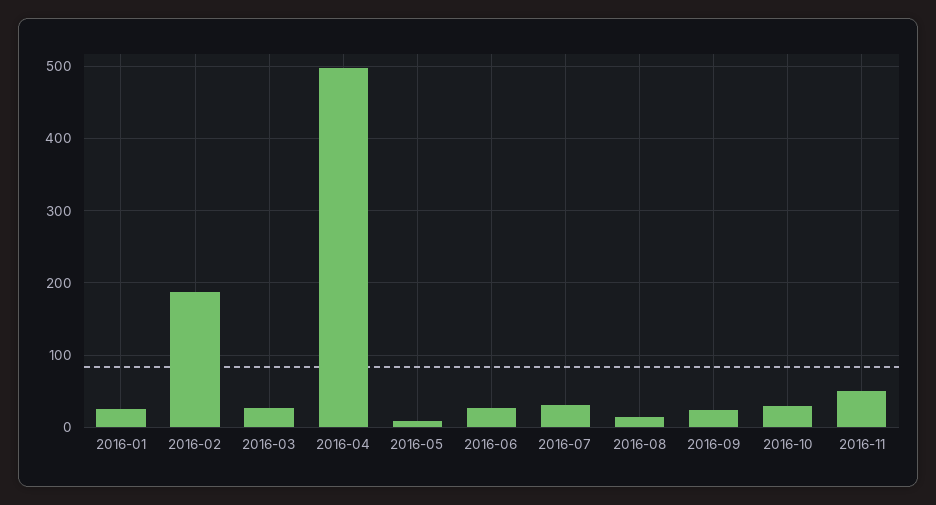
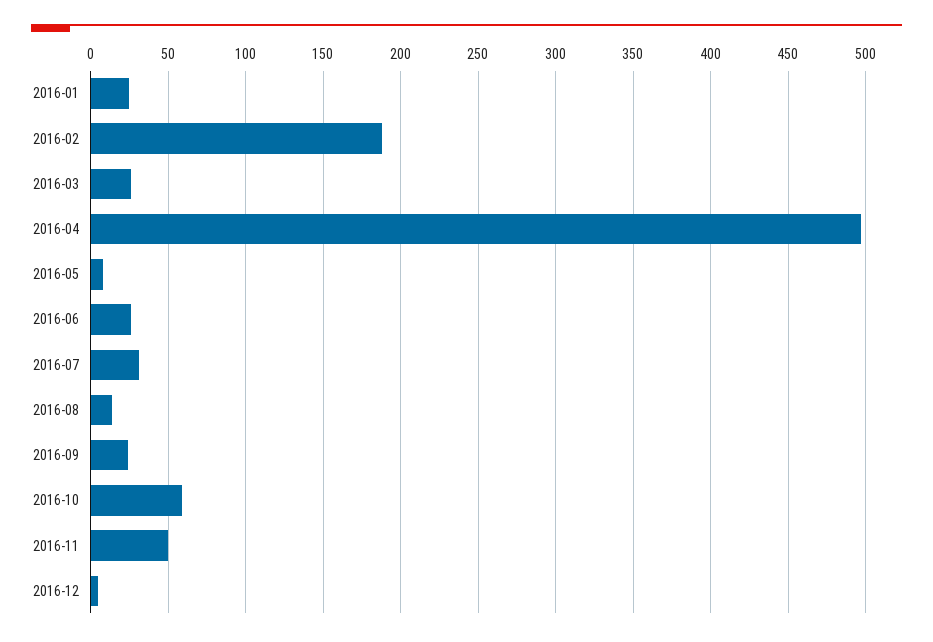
2016-10: 30 -> 60
2016-12: none -> 5

